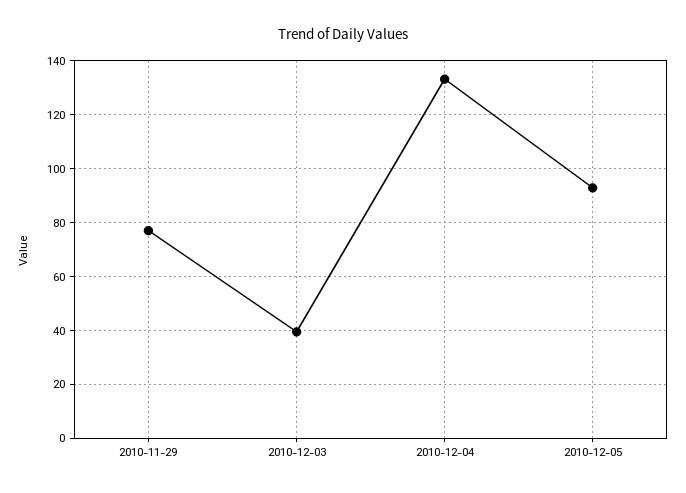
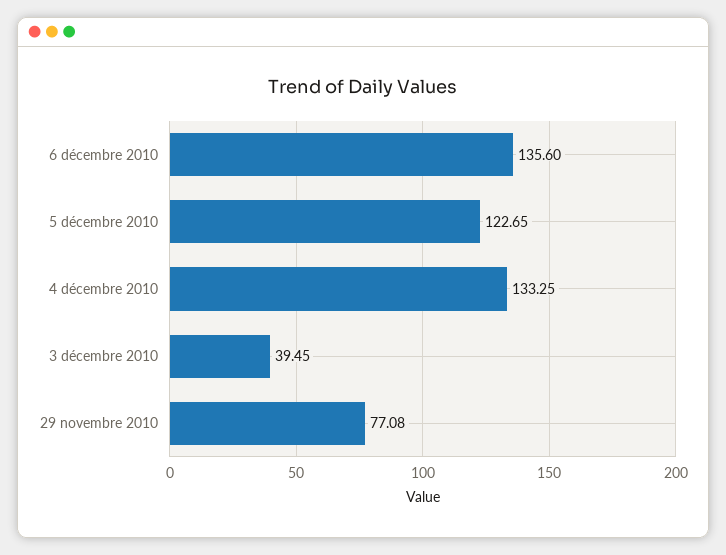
2010-12-05: 92.5 -> 122.65
6 décembre 2010: none -> 135.6

